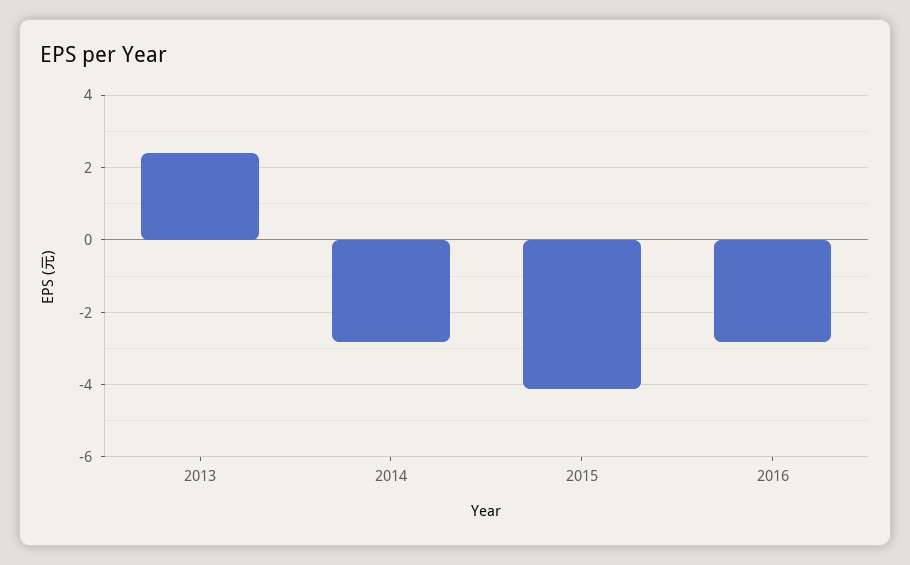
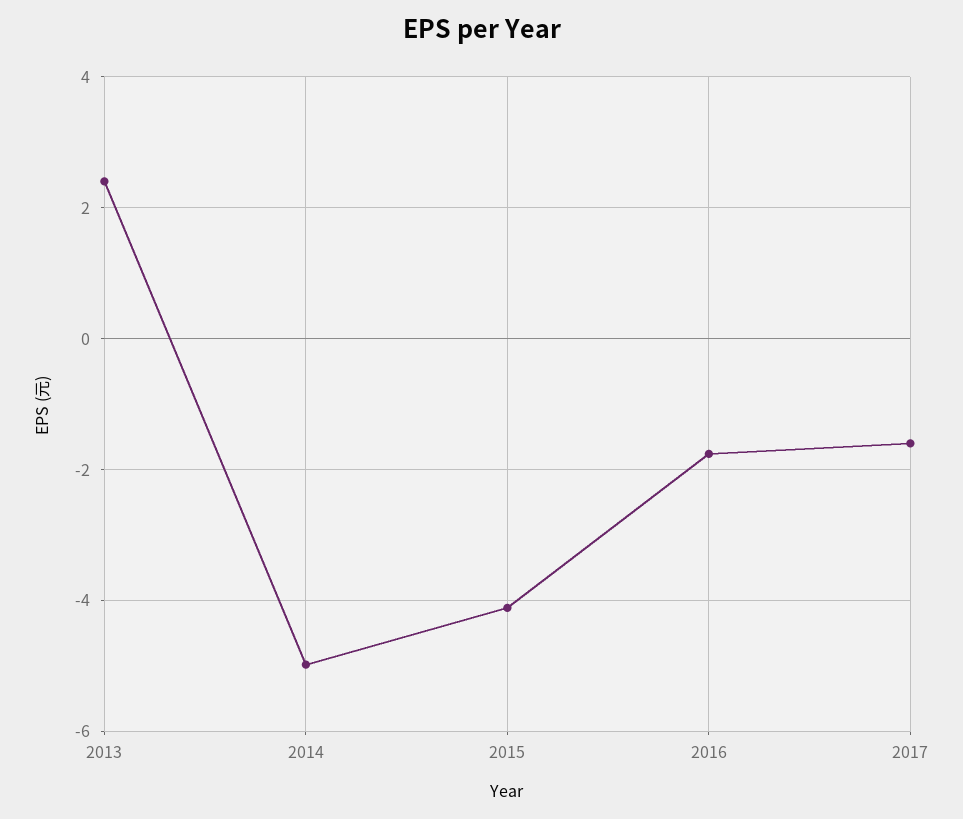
2014: -2.8 -> -5
2016: -2.8 -> -1.8
2017: none -> -1.6

